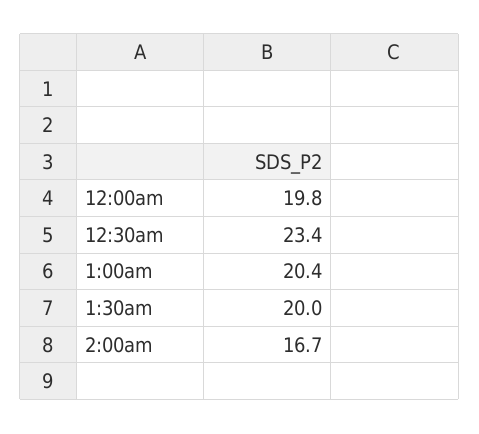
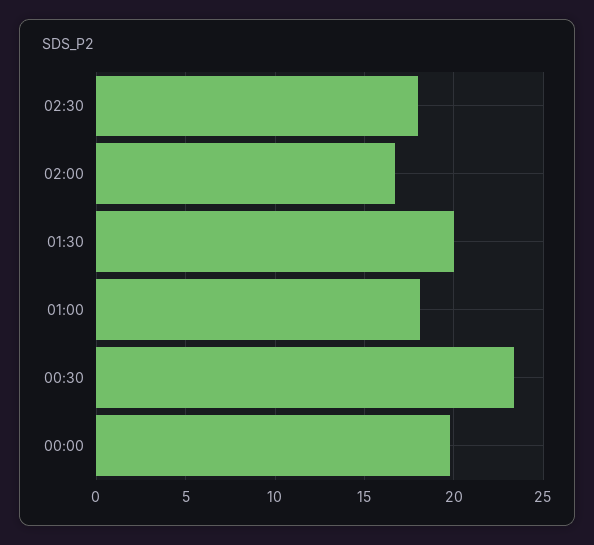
1:00am: 20.4 -> 18
02:30: none -> 18

